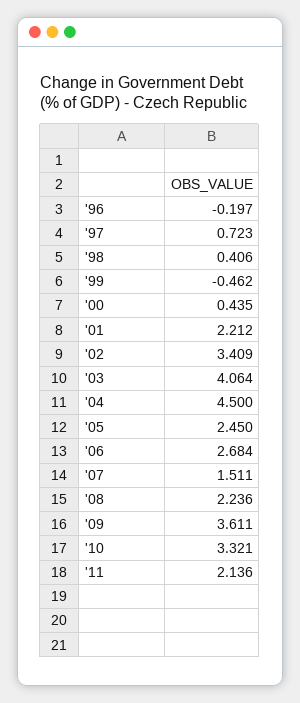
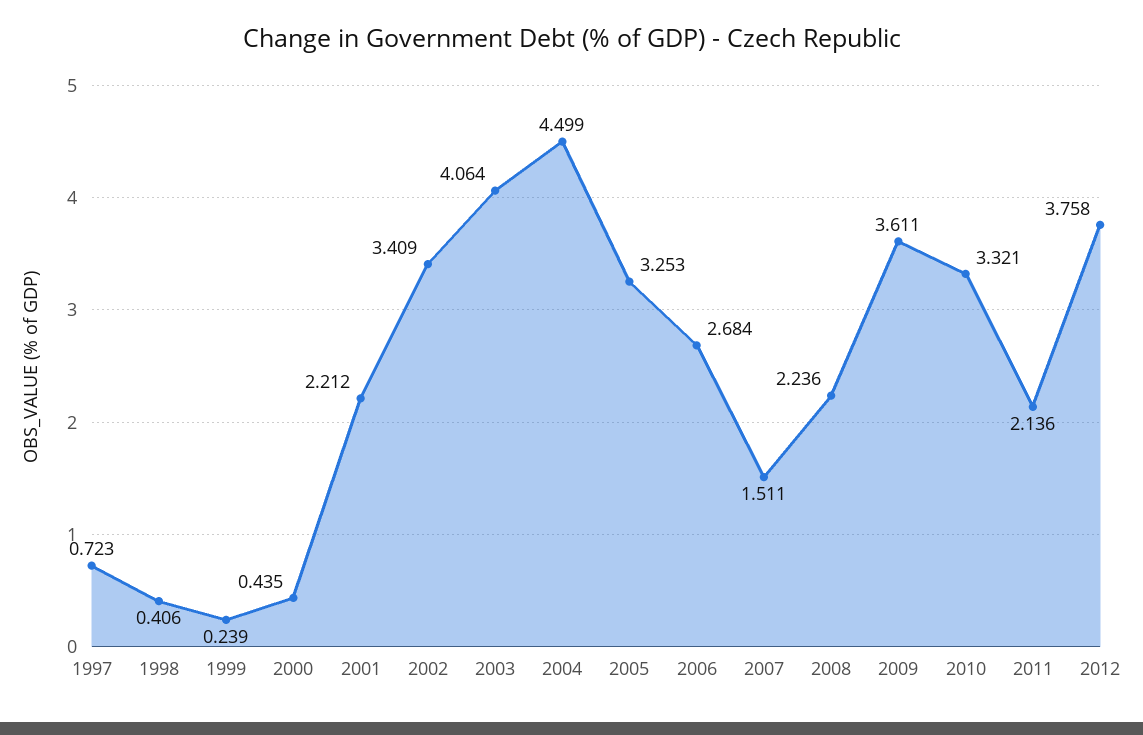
'96: -0.197 -> none
'99: -0.462 -> 0.239
'04: 4.5 -> 4.499
'05: 2.45 -> 3.253
2012: none -> 3.758

